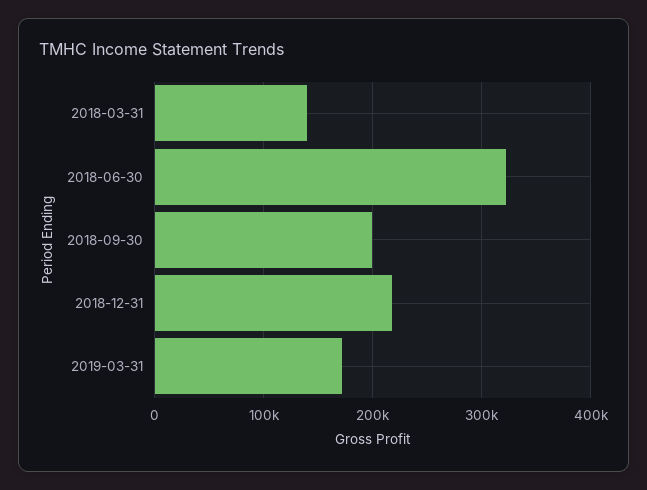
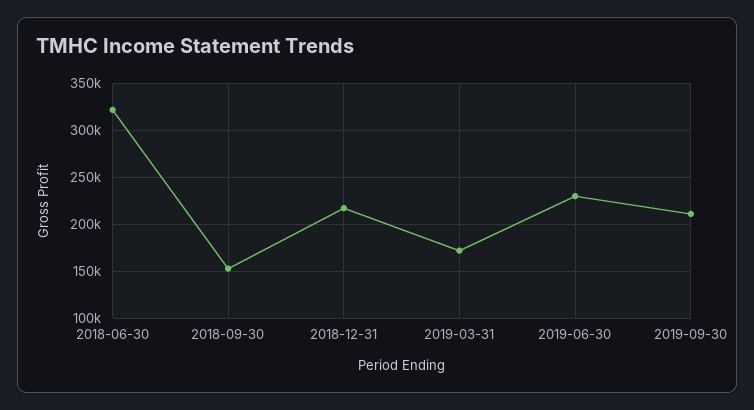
2018-03-31: 140000 -> none
2018-09-30: 200000 -> 150000
2019-06-30: none -> 230000
2019-09-30: none -> 210000

